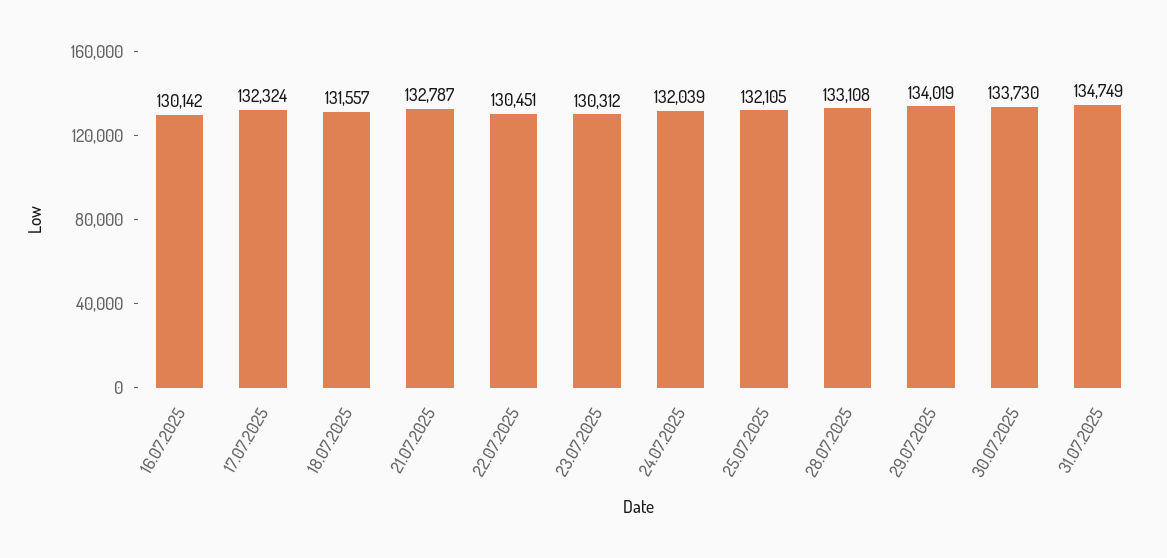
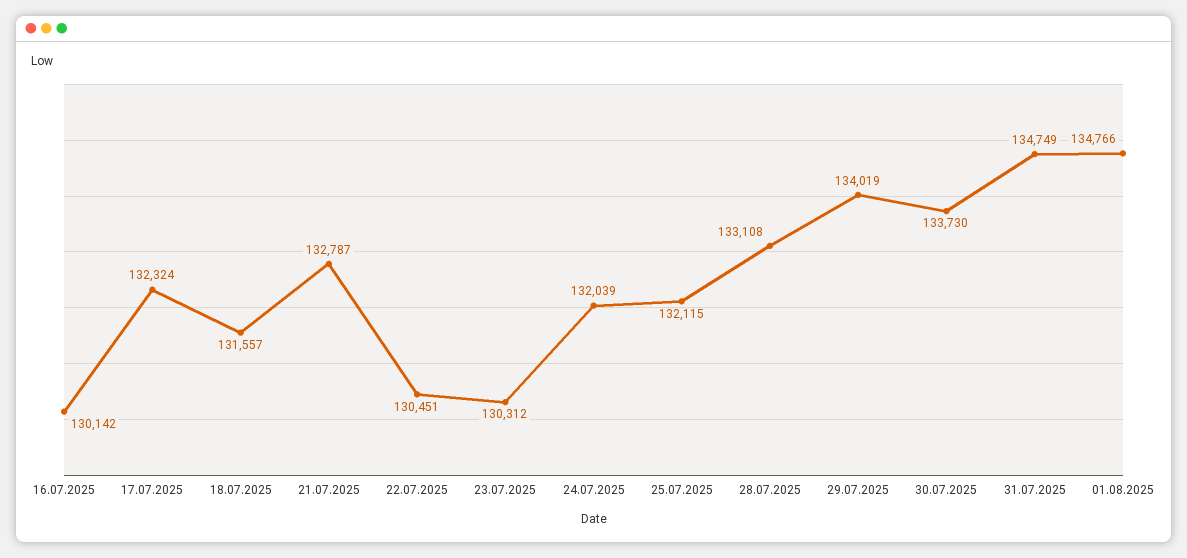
25.07.2025: 132105 -> 132115
01.08.2025: none -> 134766

